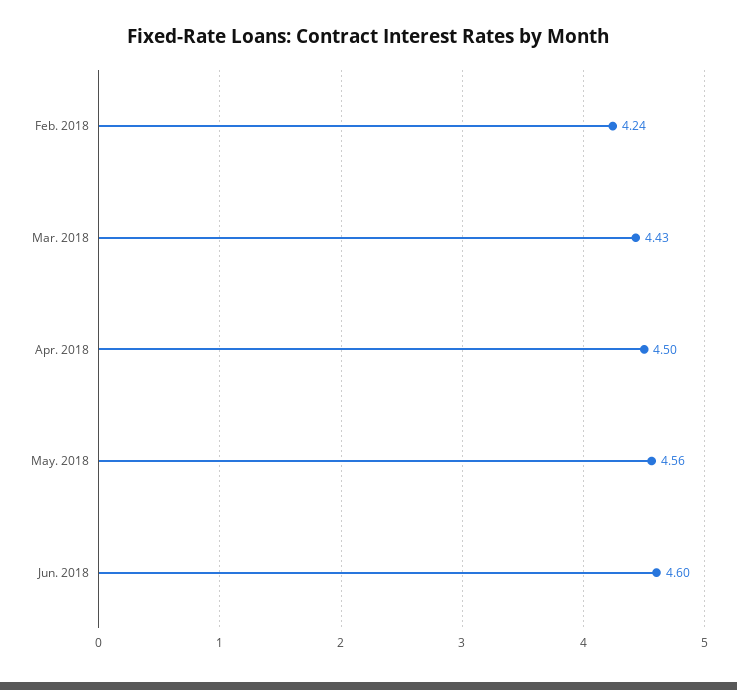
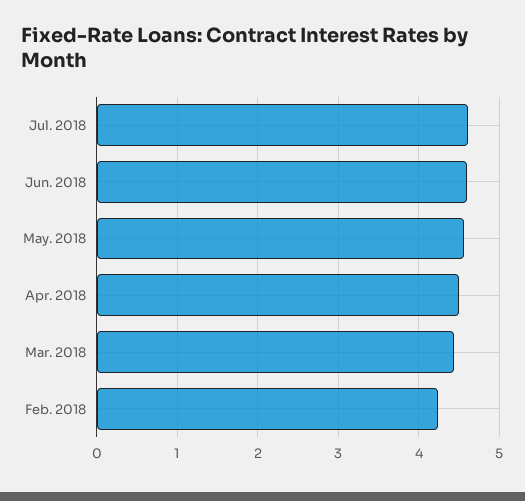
Jul. 2018: none -> 4.6

